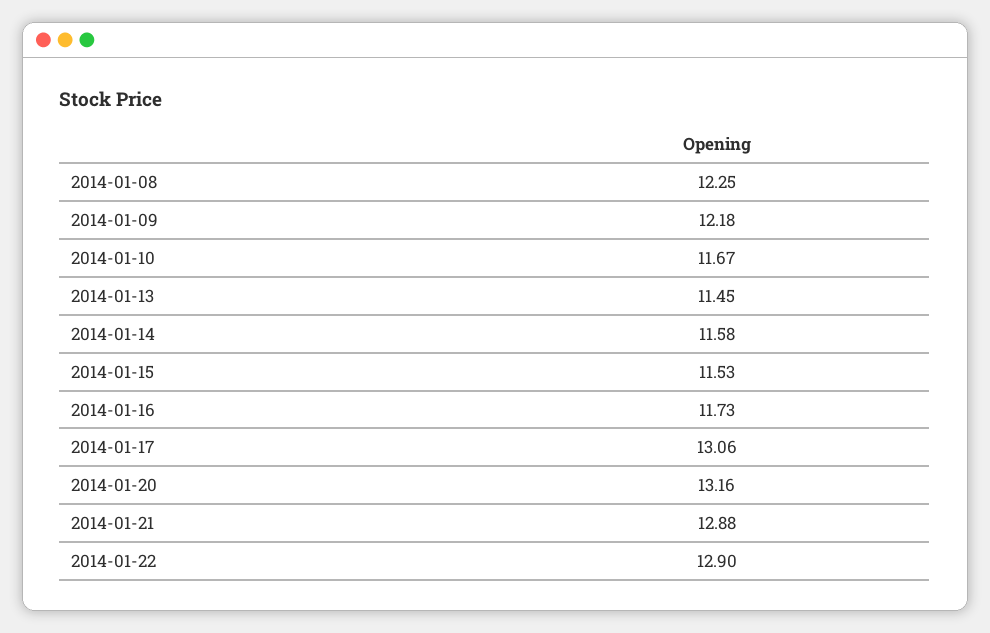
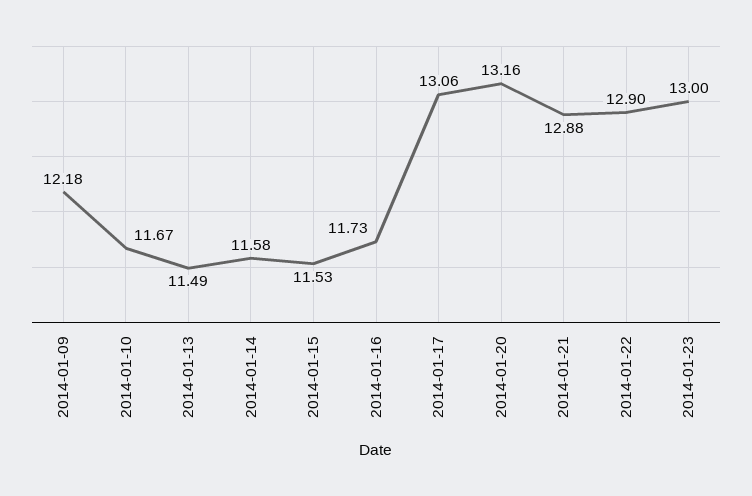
2014-01-08: 12.25 -> none
2014-01-13: 11.45 -> 11.49
2014-01-23: none -> 13

